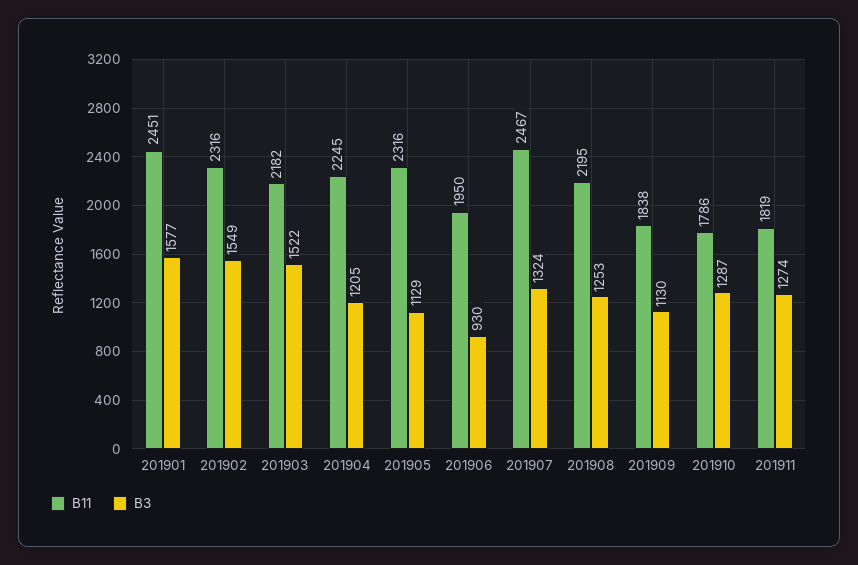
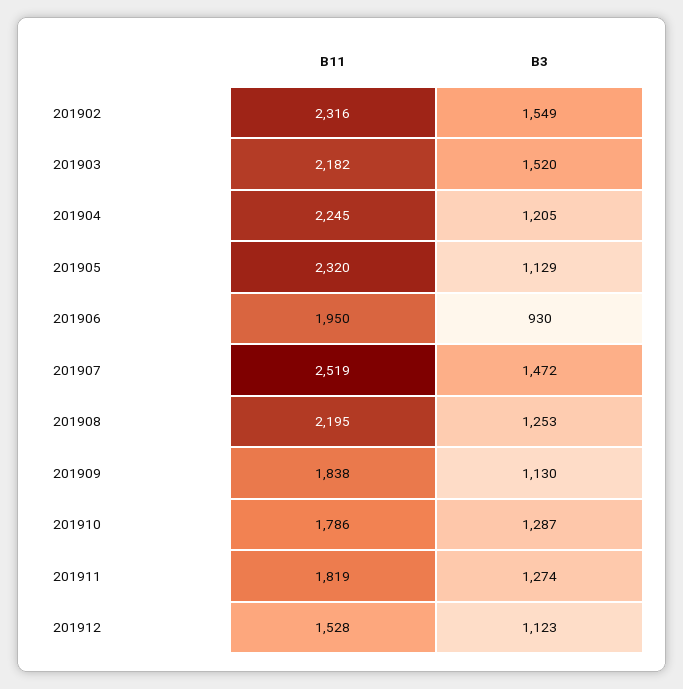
B11, 201901: 2451 -> none
B3, 201901: 1577 -> none
B3, 201903: 1522 -> 1520
B11, 201905: 2316 -> 2320
B11, 201907: 2467 -> 2519
B3, 201907: 1324 -> 1472
B11, 201912: none -> 1528
B3, 201912: none -> 1123

